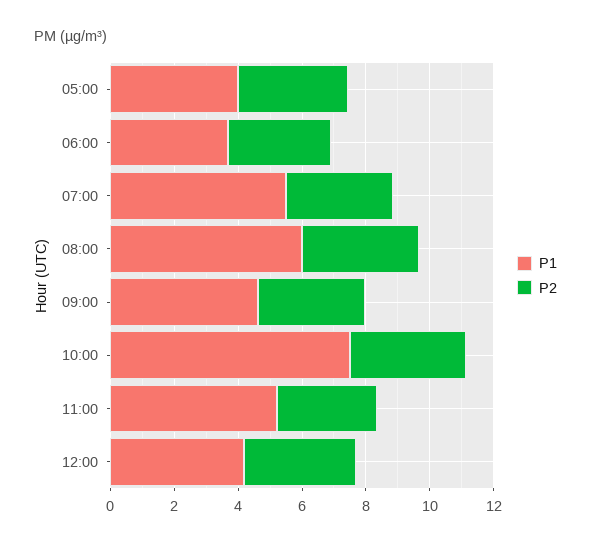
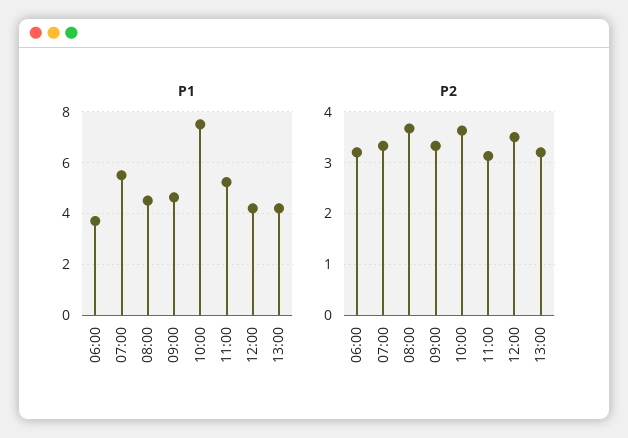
P1, 05:00: 4 -> none
P2, 05:00: 3.5 -> none
P1, 08:00: 6 -> 4.5
P1, 13:00: none -> 4.25
P2, 13:00: none -> 3.2

